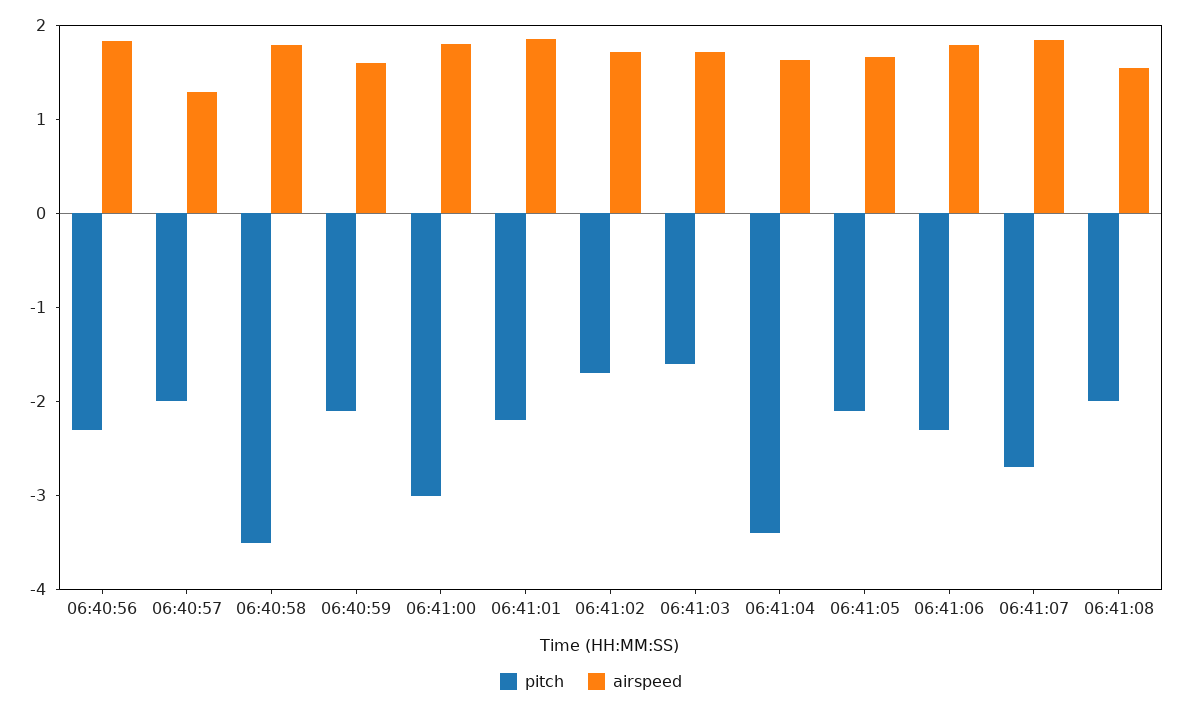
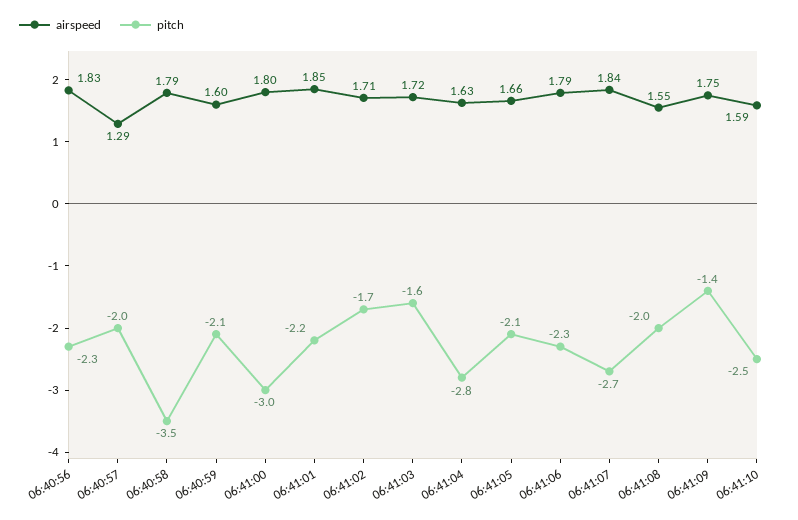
pitch, 06:41:04: -3.4 -> -2.8
airspeed, 06:41:09: none -> 1.75
pitch, 06:41:09: none -> -1.4
airspeed, 06:41:10: none -> 1.59
pitch, 06:41:10: none -> -2.5

